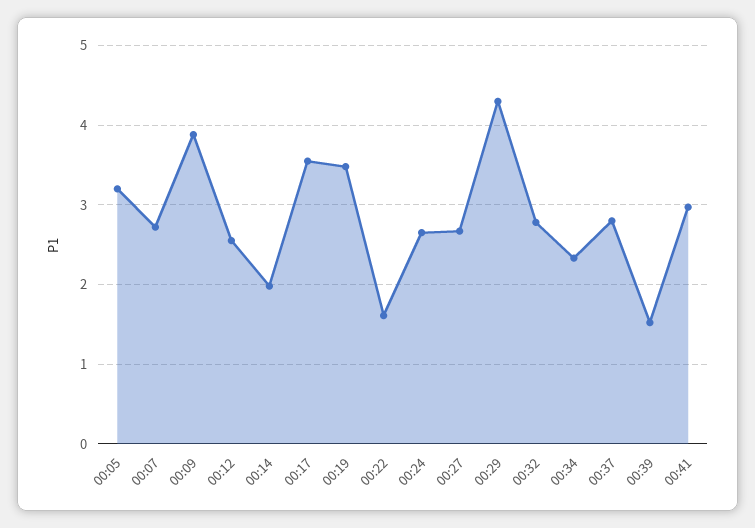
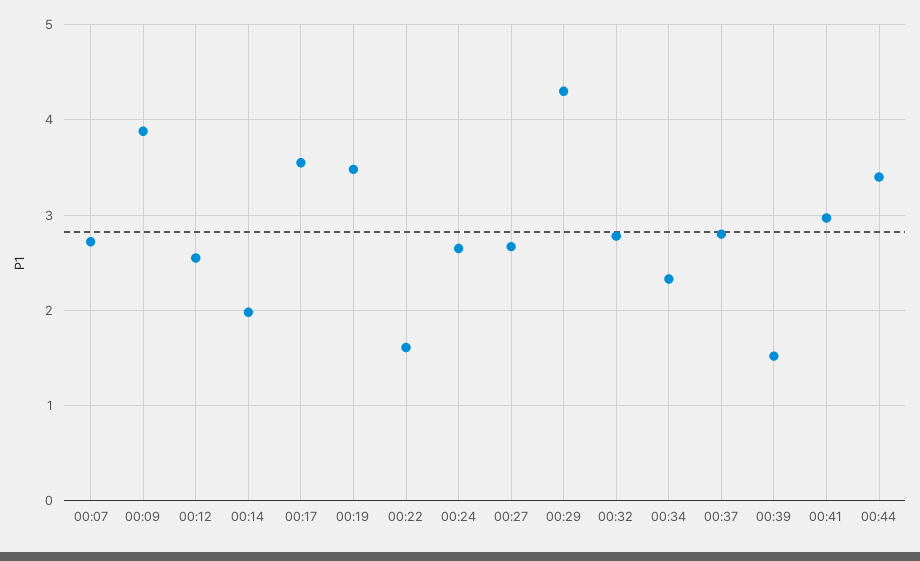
00:05: 3.2 -> none
00:44: none -> 3.4

